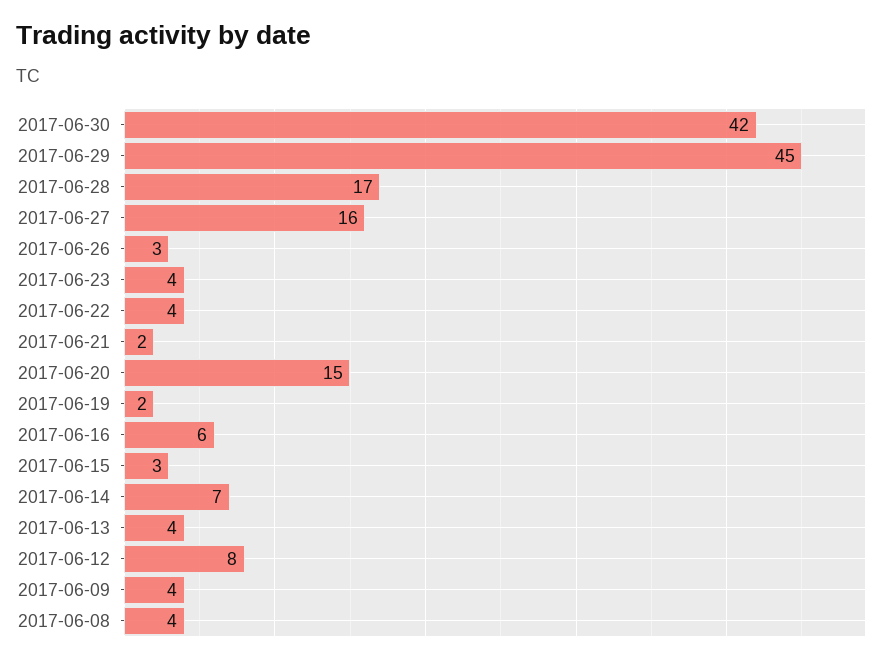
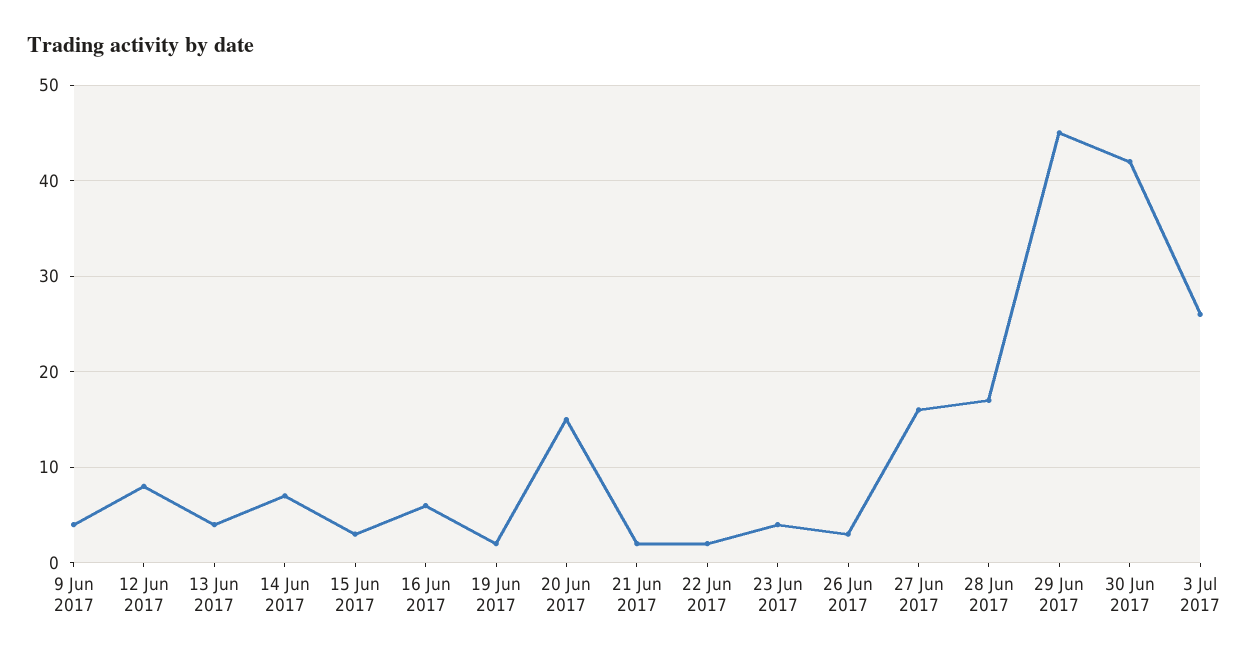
2017-06-22: 4 -> 2
2017-06-08: 4 -> none
3 Jul 2017: none -> 26

